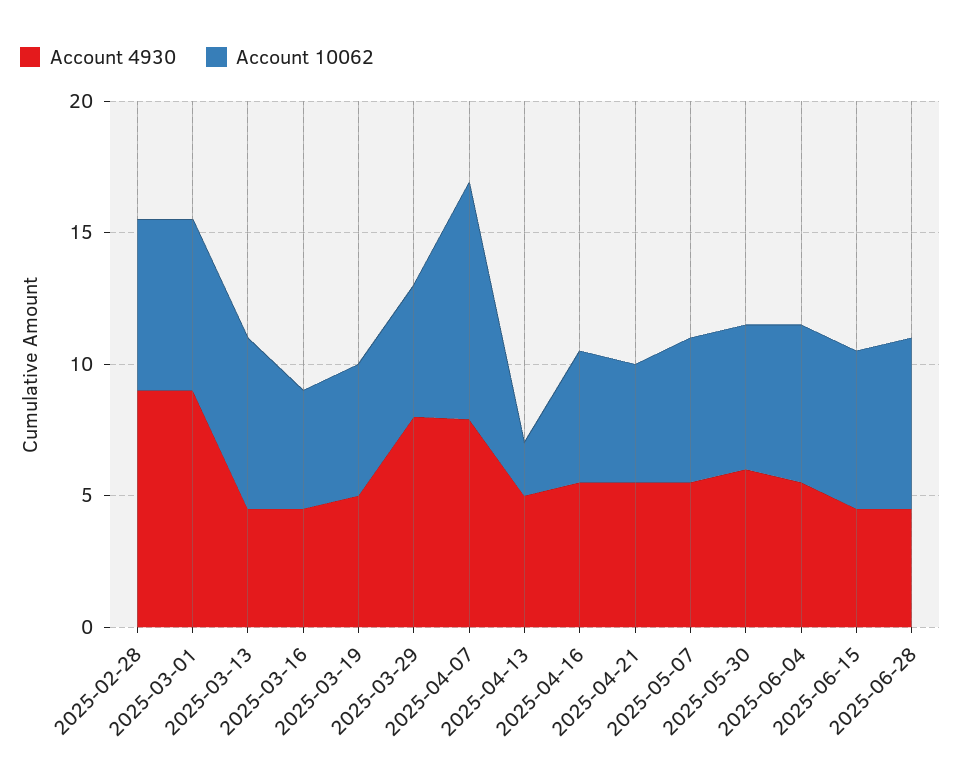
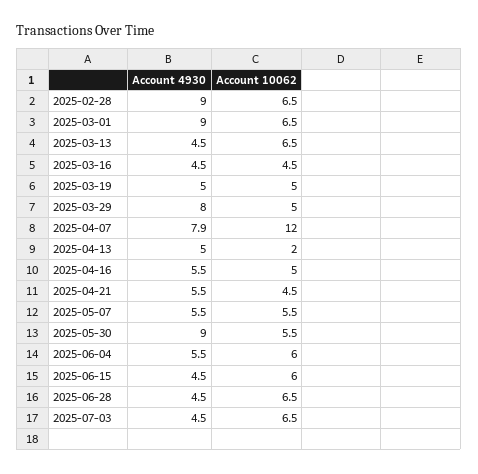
Account 10062, 2025-04-07: 9 -> 12
Account 4930, 2025-05-30: 6 -> 9
Account 4930, 2025-07-03: none -> 4.5
Account 10062, 2025-07-03: none -> 6.5

